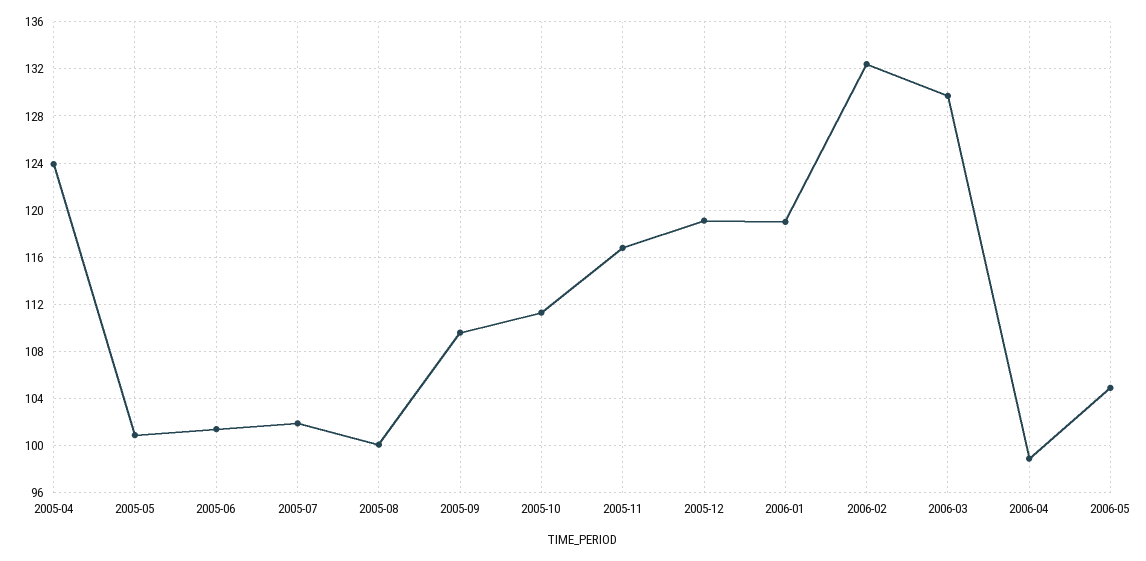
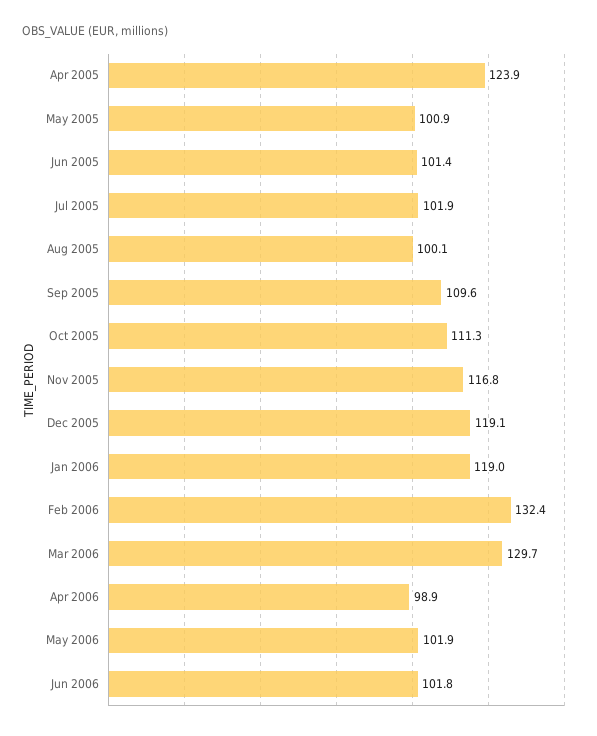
2006-05: 105 -> 101.9
Jun 2006: none -> 101.8

